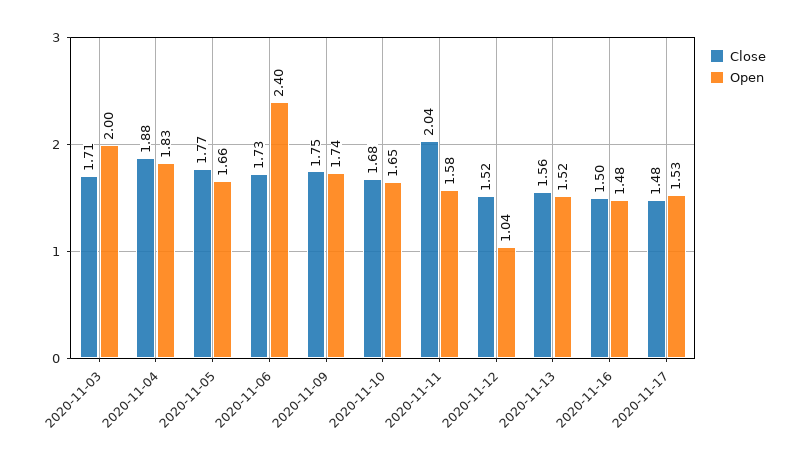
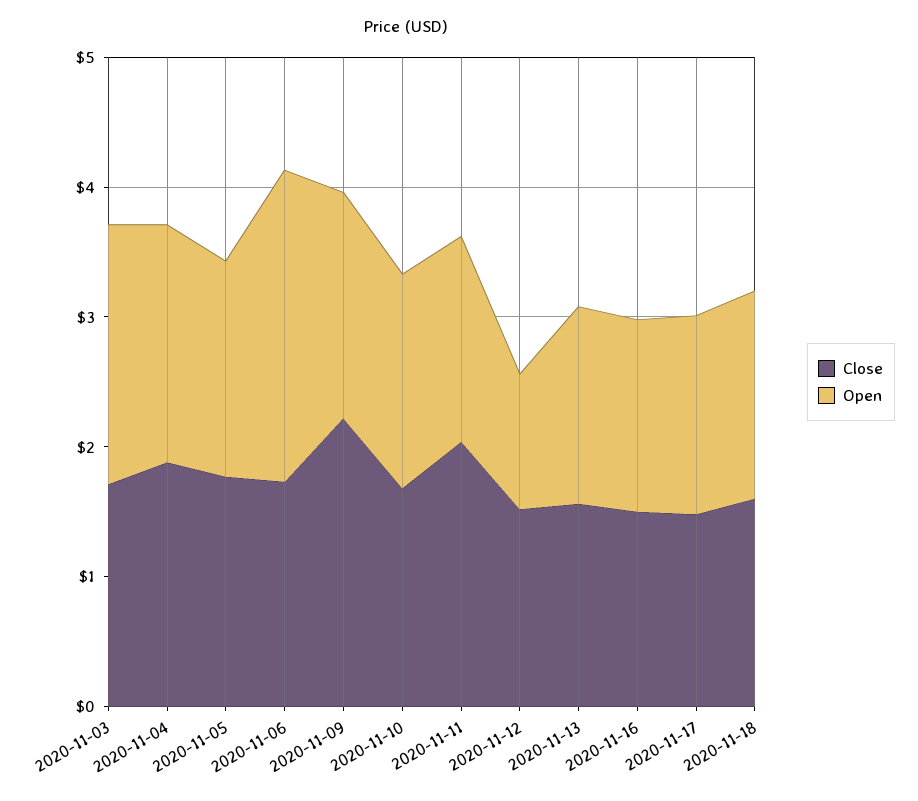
Close, 2020-11-09: 1.75 -> 2.2
Close, 2020-11-18: none -> 1.6
Open, 2020-11-18: none -> 1.6

